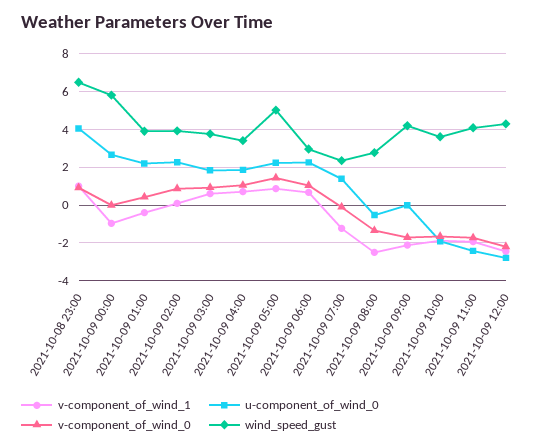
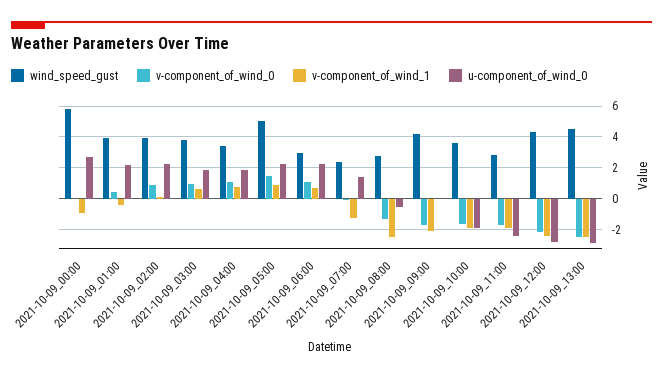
v-component_of_wind_1, 2021-10-08 23:00: 1 -> none
u-component_of_wind_0, 2021-10-08 23:00: 4 -> none
v-component_of_wind_0, 2021-10-08 23:00: 1 -> none
wind_speed_gust, 2021-10-08 23:00: 6.5 -> none
wind_speed_gust, 2021-10-09 11:00: 4 -> 3
wind_speed_gust, 2021-10-09_13:00: none -> 4.5
v-component_of_wind_0, 2021-10-09_13:00: none -> -2.5
v-component_of_wind_1, 2021-10-09_13:00: none -> -2.5
u-component_of_wind_0, 2021-10-09_13:00: none -> -3

